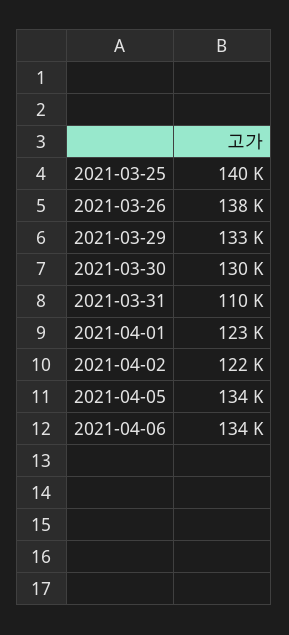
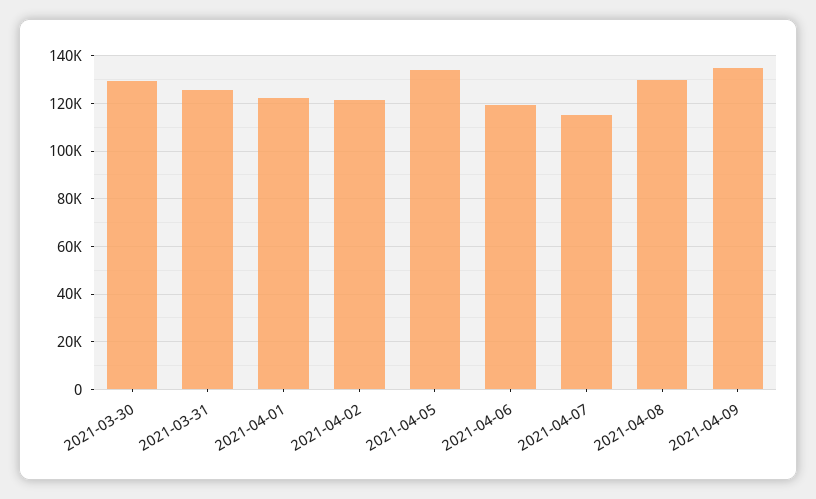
2021-03-25: 140000 -> none
2021-03-26: 138000 -> none
2021-03-29: 133000 -> none
2021-03-31: 110000 -> 125000
2021-04-06: 134000 -> 120000
2021-04-07: none -> 115000
2021-04-08: none -> 130000
2021-04-09: none -> 135000

